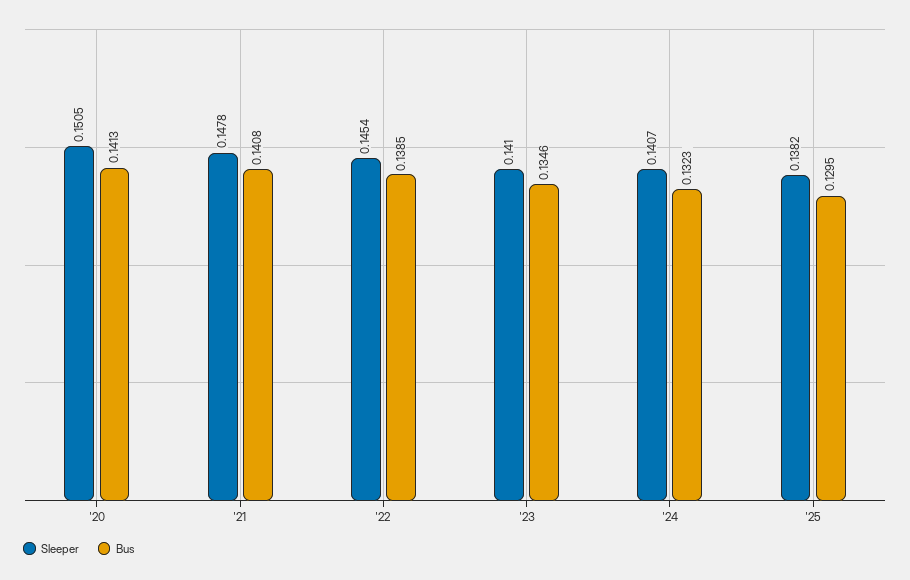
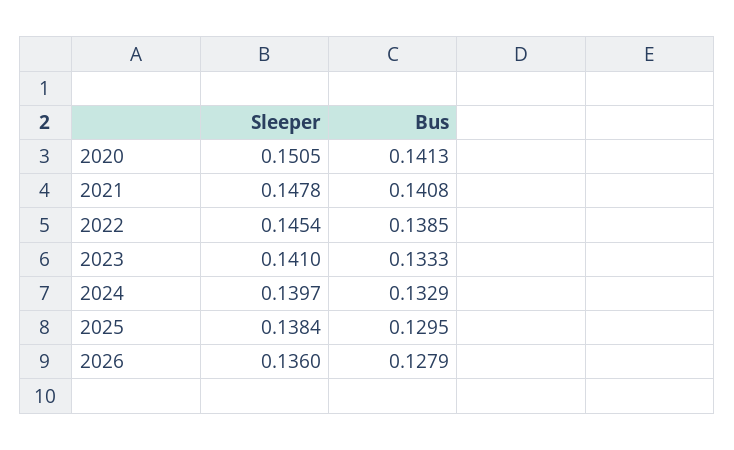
Bus, '23: 0.1346 -> 0.1333
Sleeper, '24: 0.1407 -> 0.1397
Bus, '24: 0.1323 -> 0.1329
Sleeper, '25: 0.1382 -> 0.1384
Sleeper, 2026: none -> 0.136
Bus, 2026: none -> 0.1279

